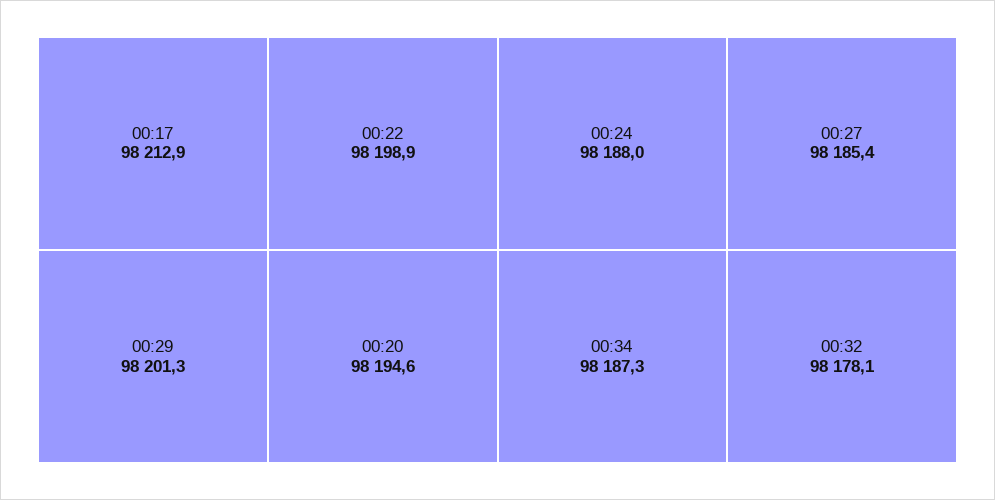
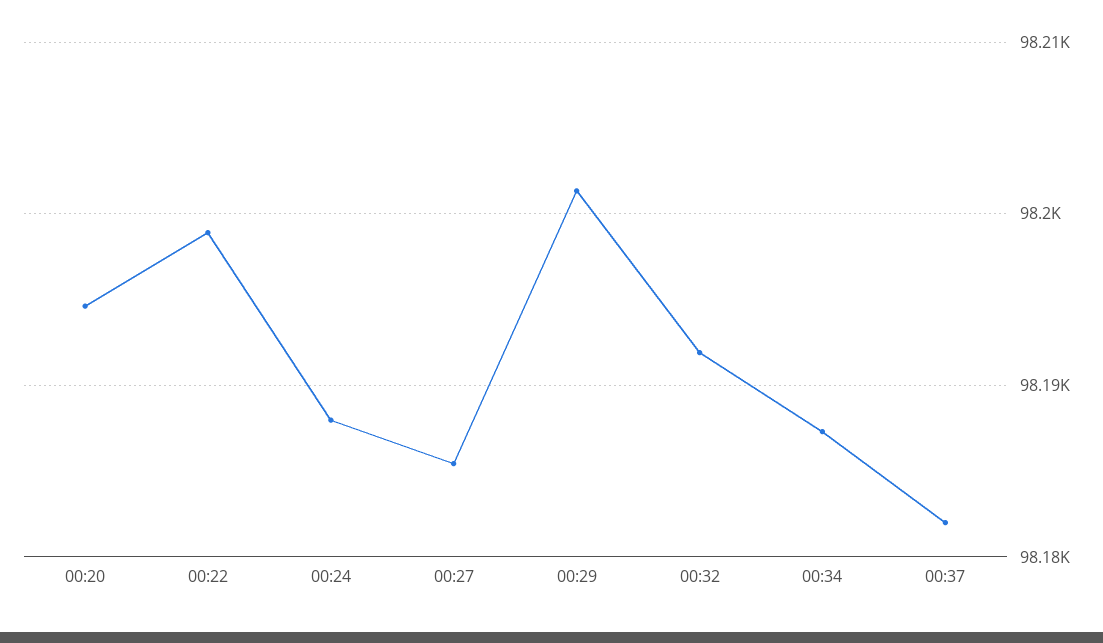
00:17: 98212.9 -> none
00:32: 98178.1 -> 98192
00:37: none -> 98182

